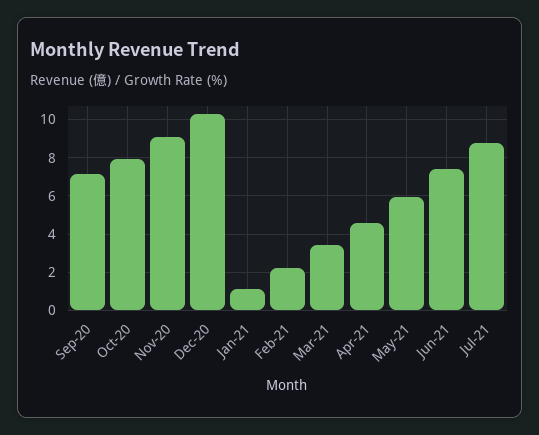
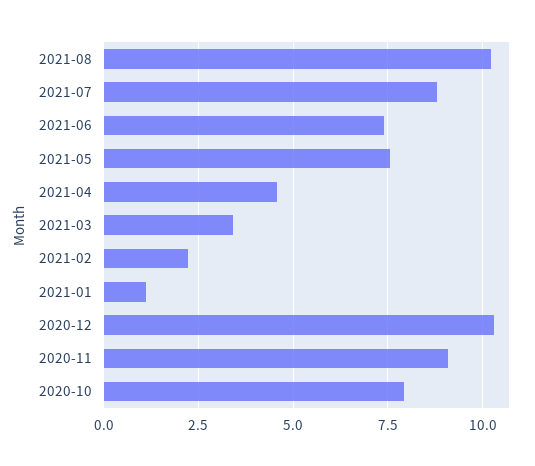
Sep-20: 7 -> none
May-21: 6 -> 7.5
2021-08: none -> 10.25

